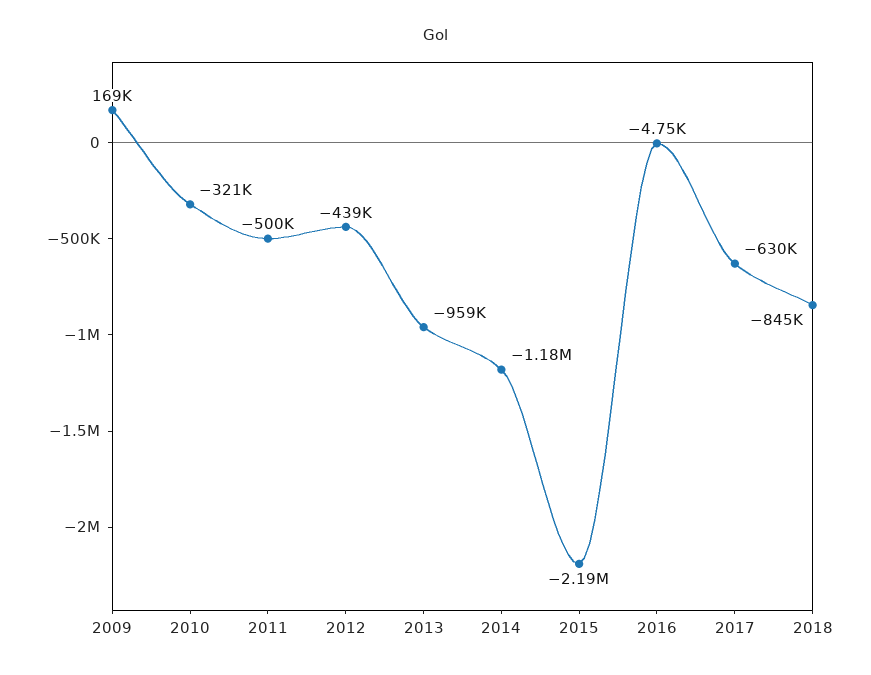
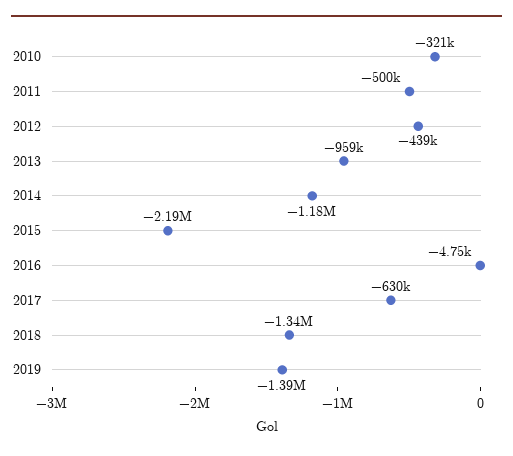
2009: 169000 -> none
2018: -845000 -> -1340000
2019: none -> -1390000

